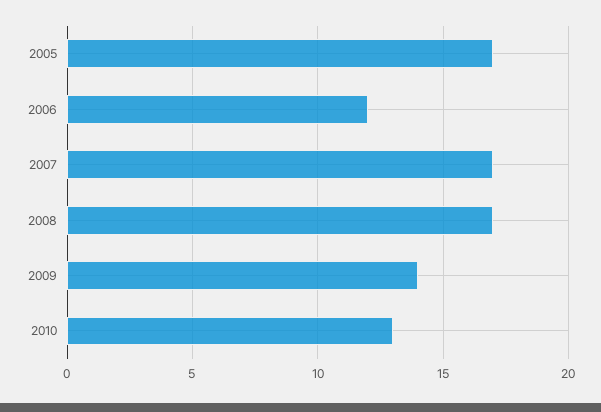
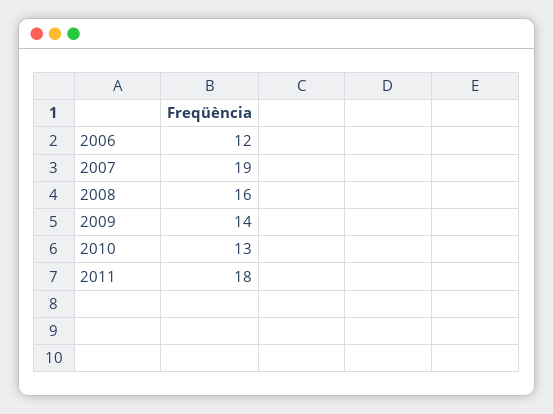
2005: 17 -> none
2007: 17 -> 19
2008: 17 -> 16
2011: none -> 18

